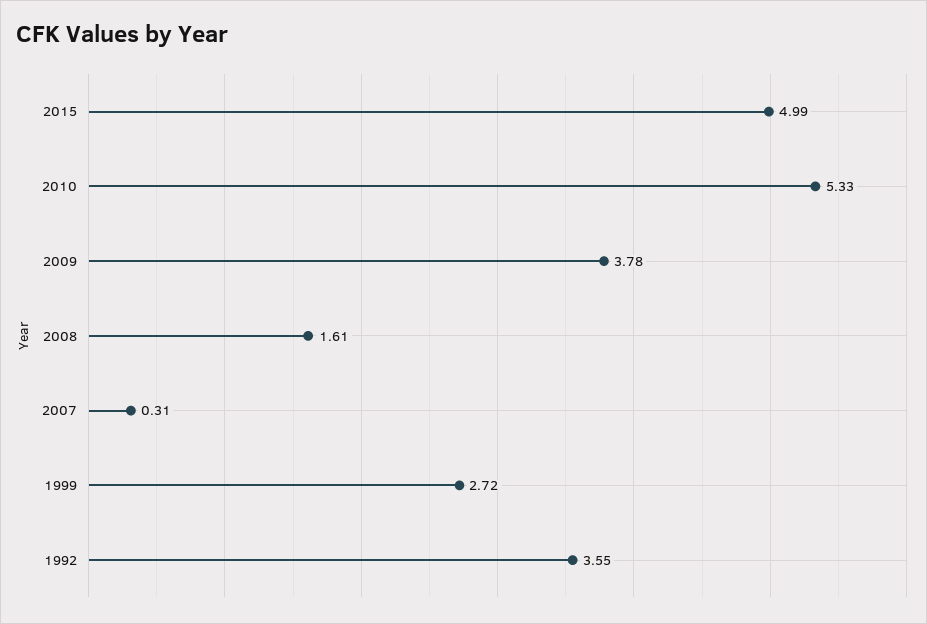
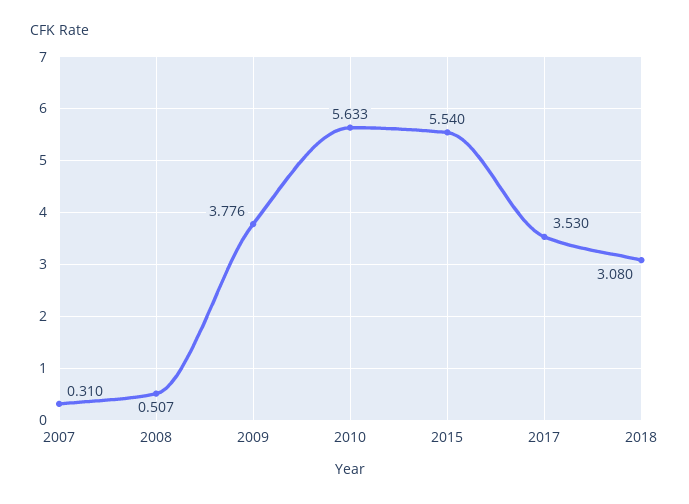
2015: 4.99 -> 5.54
2010: 5.33 -> 5.633
2008: 1.61 -> 0.507
1999: 2.72 -> none
1992: 3.55 -> none
2017: none -> 3.53
2018: none -> 3.08

